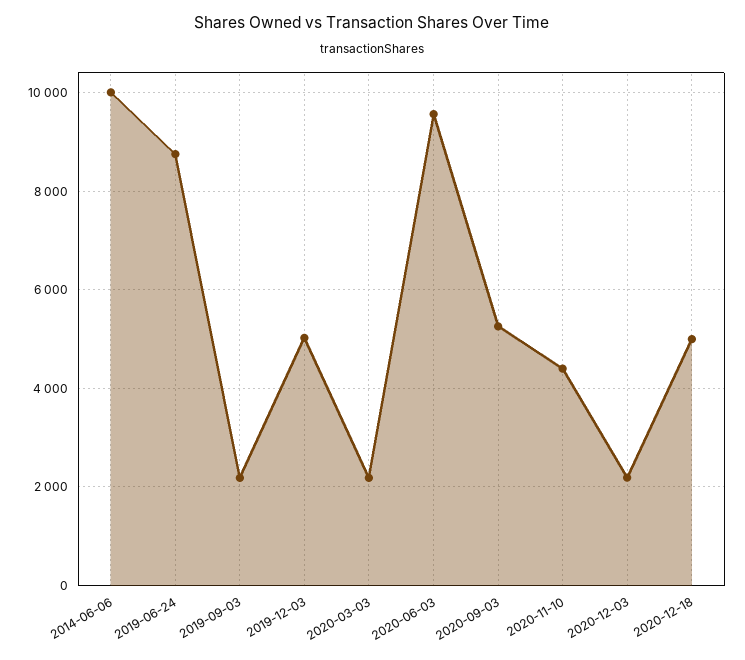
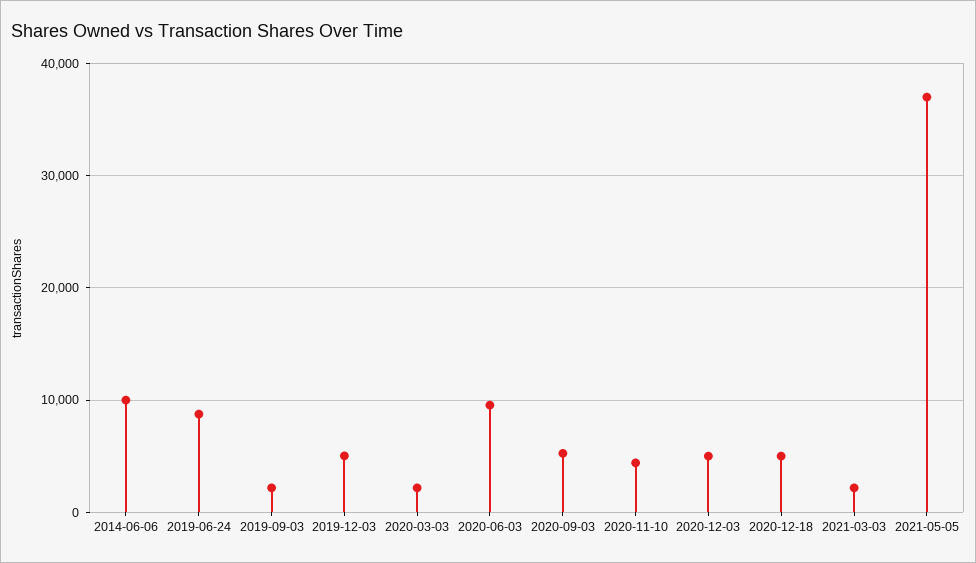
2020-12-03: 2200 -> 5000
2021-03-03: none -> 2000
2021-05-05: none -> 37000

